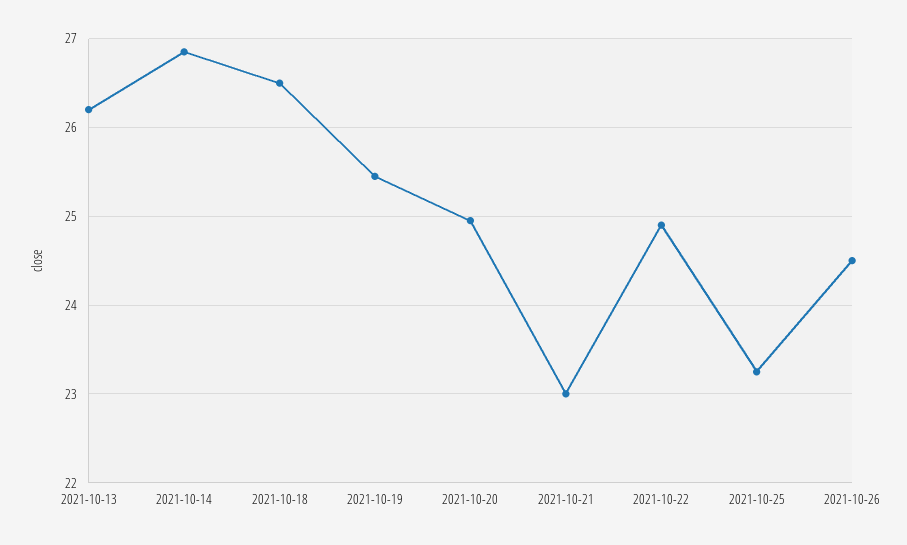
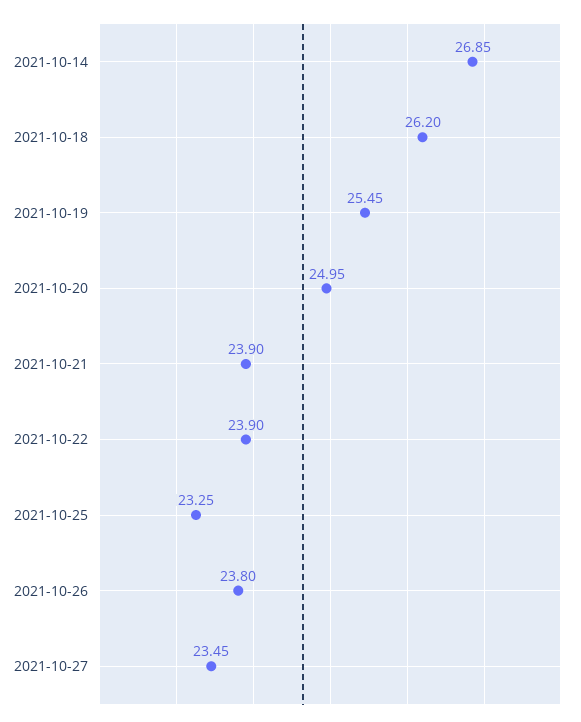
2021-10-13: 26.2 -> none
2021-10-18: 26.5 -> 26.2
2021-10-21: 23 -> 23.9
2021-10-22: 24.9 -> 23.9
2021-10-26: 24.5 -> 23.8
2021-10-27: none -> 23.45

